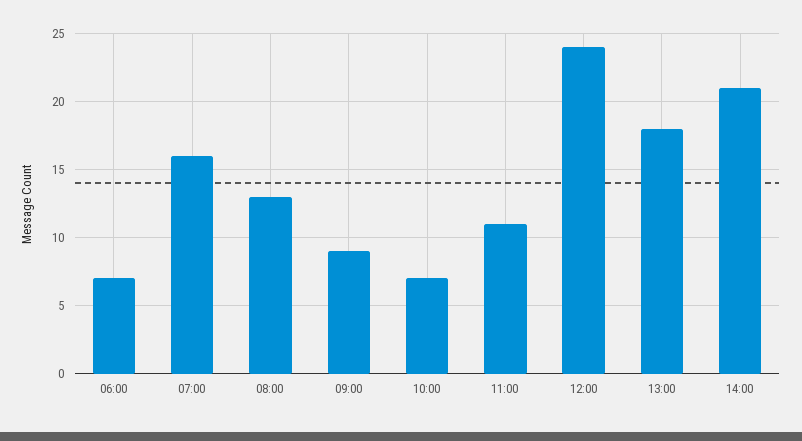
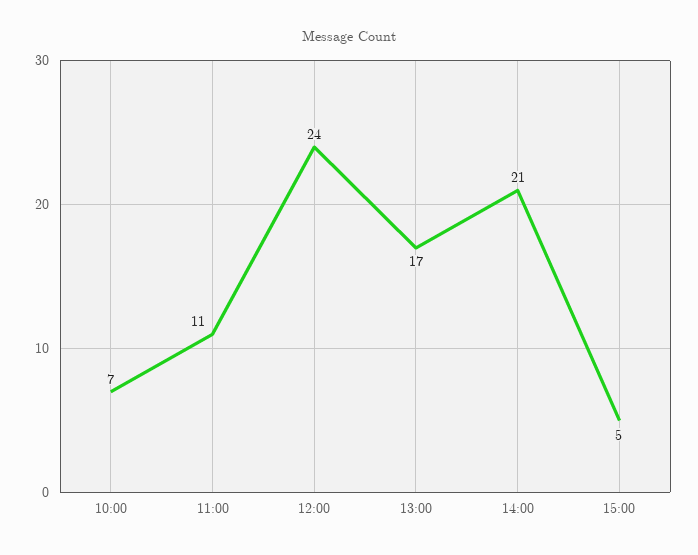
06:00: 7 -> none
07:00: 16 -> none
08:00: 13 -> none
09:00: 9 -> none
13:00: 18 -> 17
15:00: none -> 5

